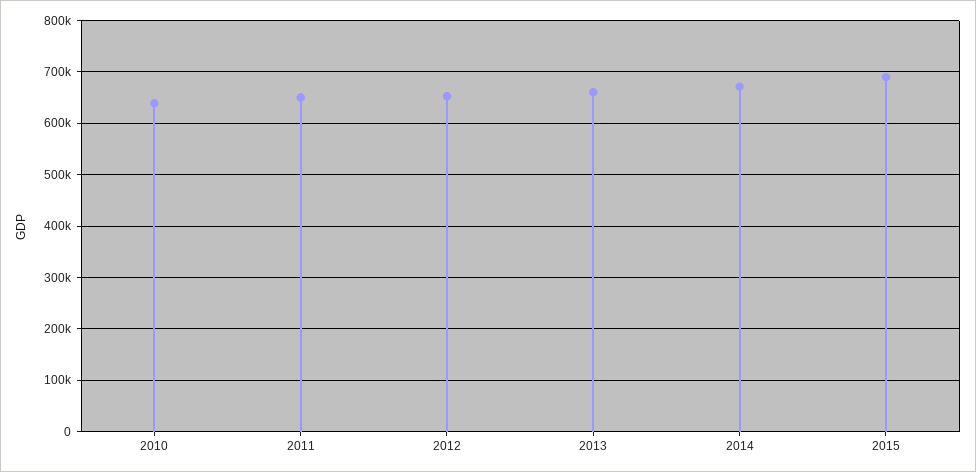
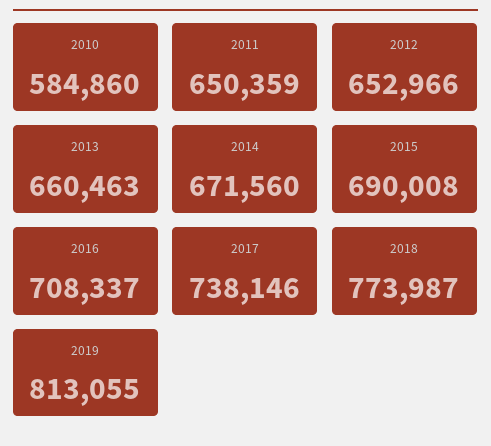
2010: 640000 -> 584860
2016: none -> 708337
2017: none -> 738146
2018: none -> 773987
2019: none -> 813055

